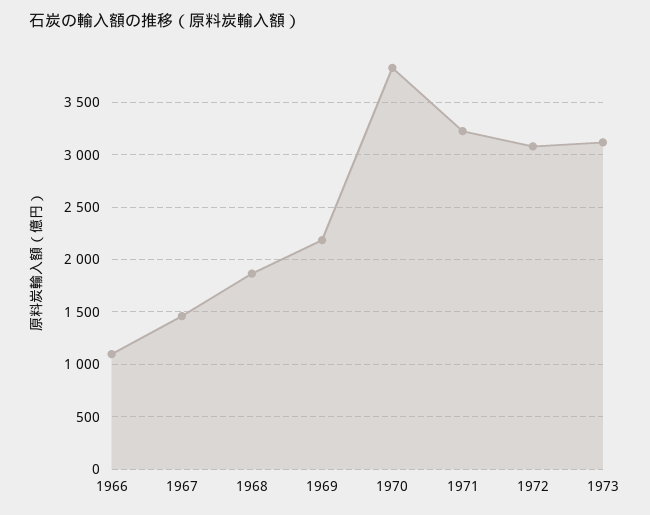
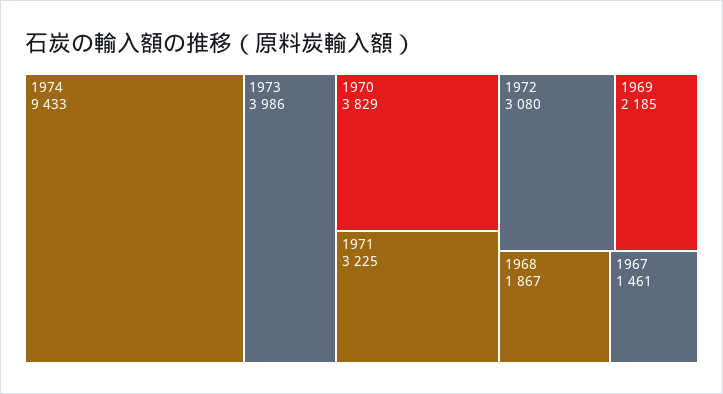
1966: 1100 -> none
1973: 3100 -> 3986
1974: none -> 9433

